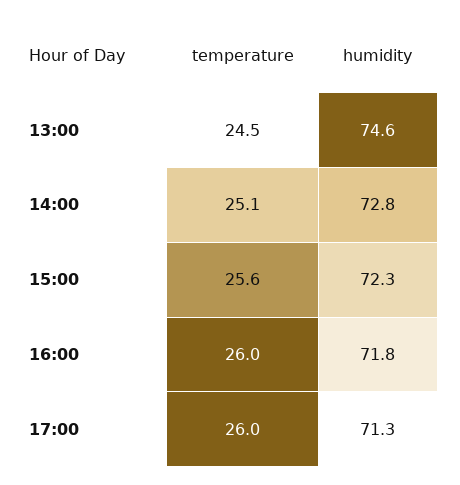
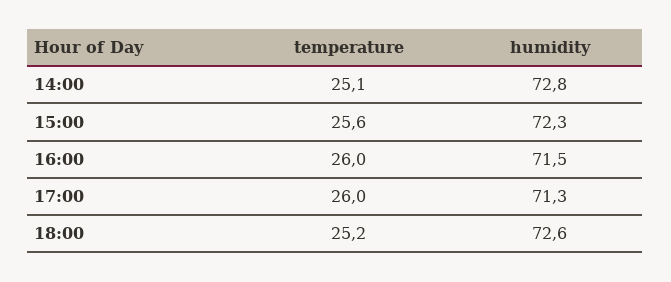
temperature, 13:00: 24.5 -> none
humidity, 13:00: 74.6 -> none
humidity, 16:00: 71.8 -> 71.5
temperature, 18:00: none -> 25.2
humidity, 18:00: none -> 72.6

